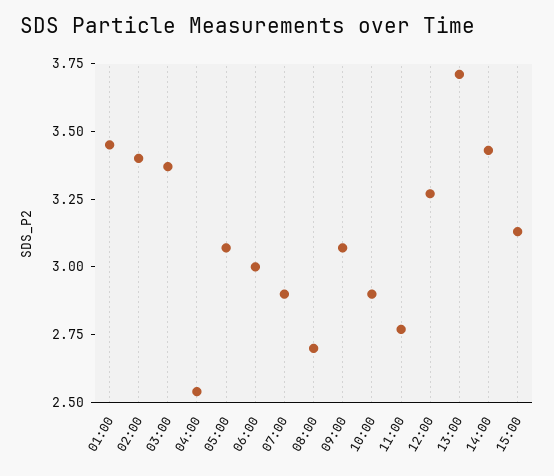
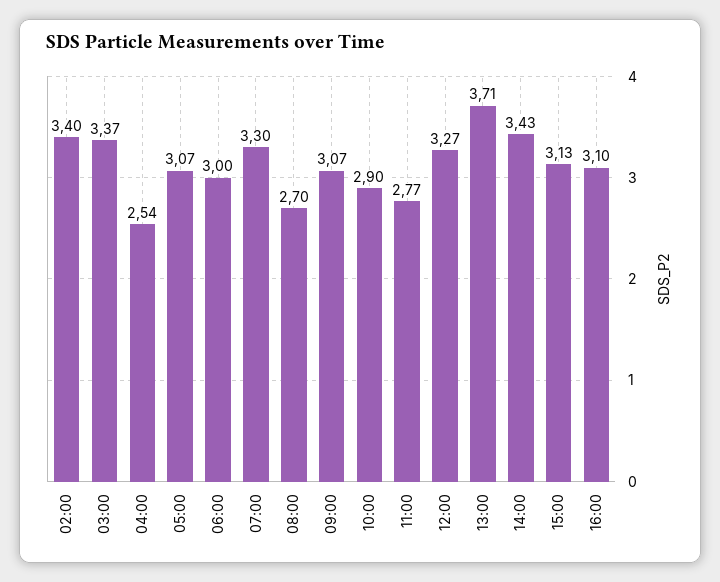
01:00: 3.45 -> none
07:00: 2.9 -> 3.3
16:00: none -> 3.1

